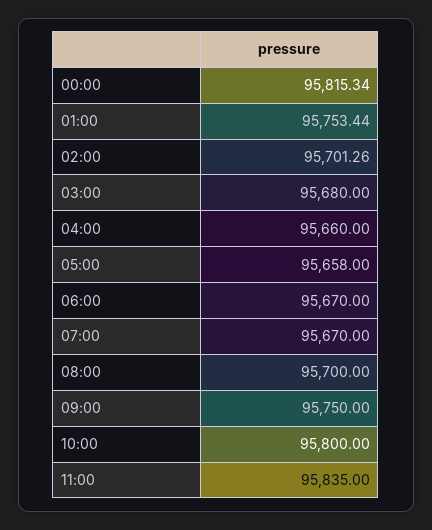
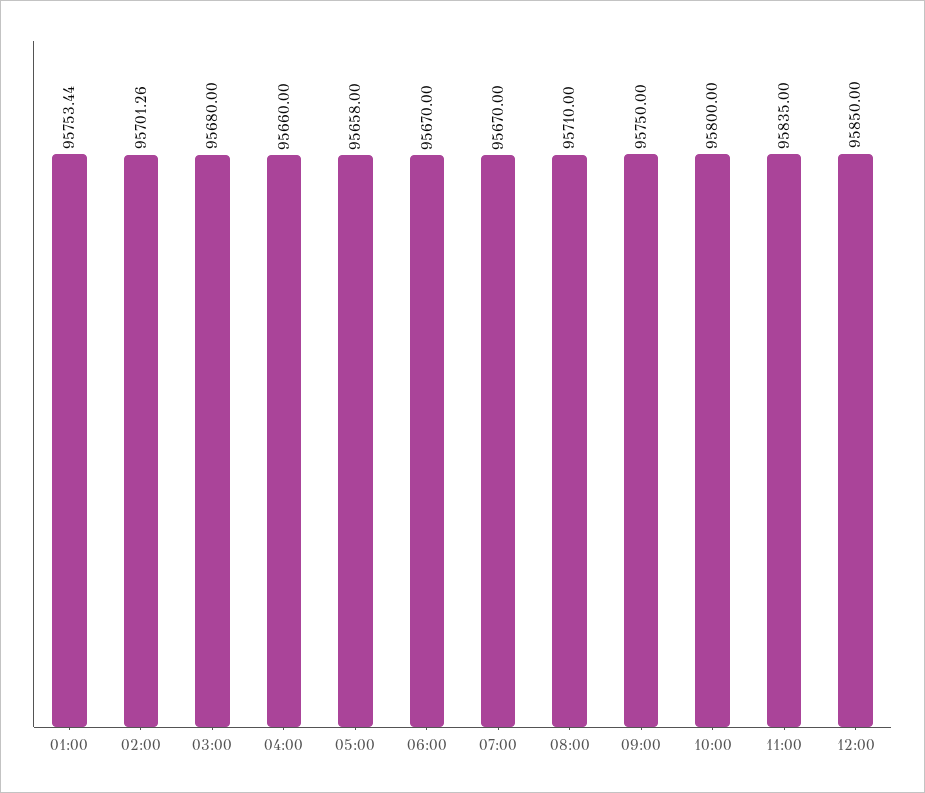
00:00: 95815.34 -> none
08:00: 95700 -> 95710
12:00: none -> 95850

